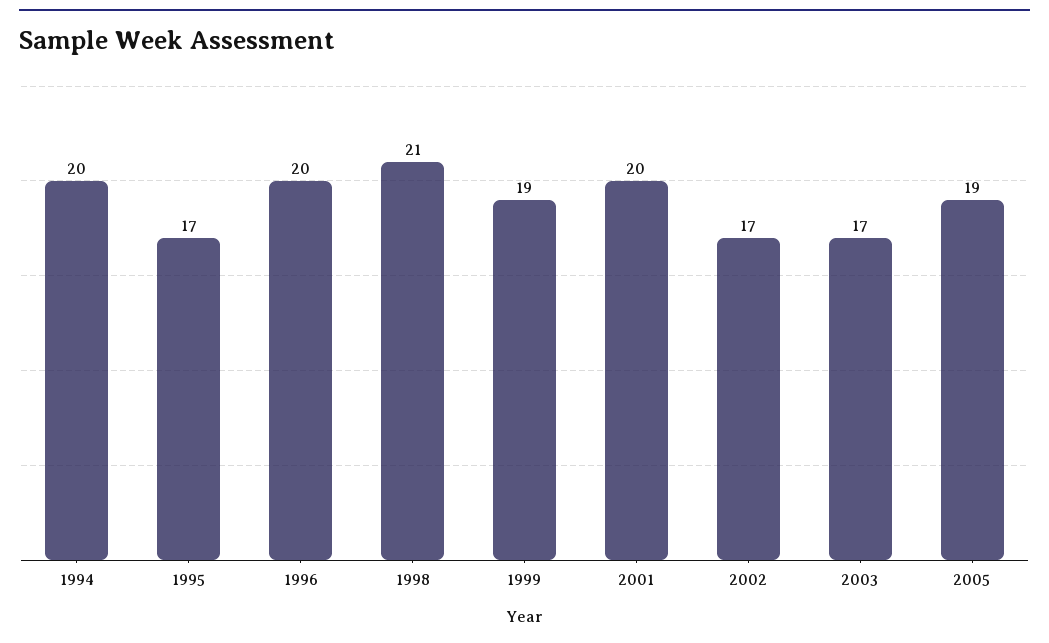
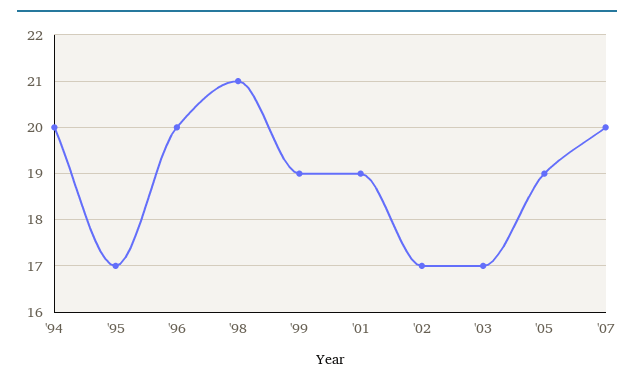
2001: 20 -> 19
'07: none -> 20

